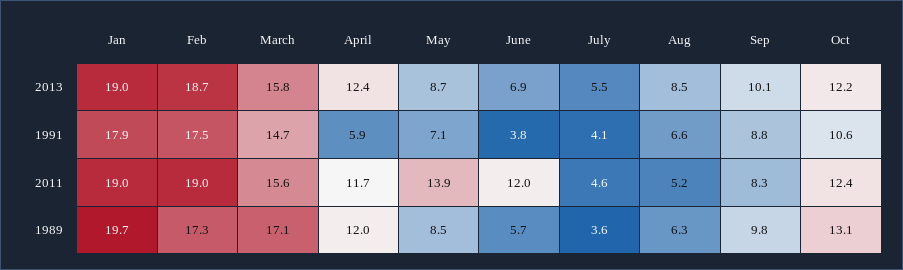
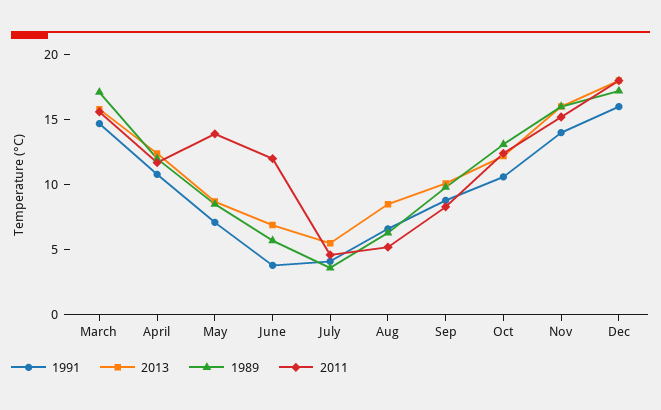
2013, Jan: 19 -> none
2013, Feb: 18.7 -> none
1991, Jan: 17.9 -> none
1991, Feb: 17.5 -> none
1991, April: 5.9 -> 11
2011, Jan: 19 -> none
2011, Feb: 19 -> none
1989, Jan: 19.7 -> none
1989, Feb: 17.3 -> none
1991, Nov: none -> 14
2013, Nov: none -> 16
1989, Nov: none -> 16
2011, Nov: none -> 15
1991, Dec: none -> 16
2013, Dec: none -> 18
1989, Dec: none -> 17
2011, Dec: none -> 18

